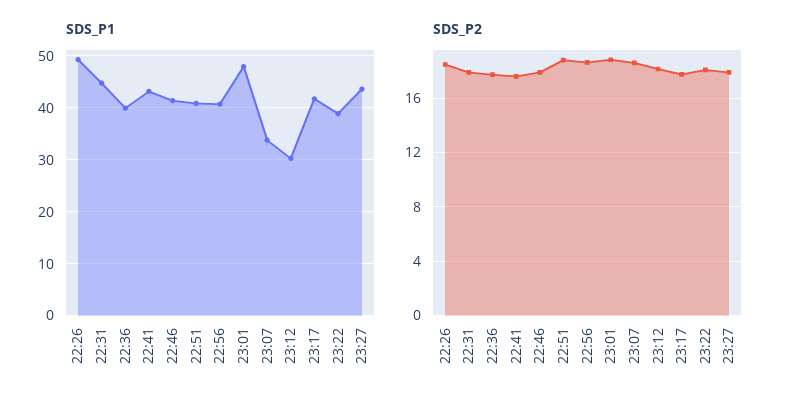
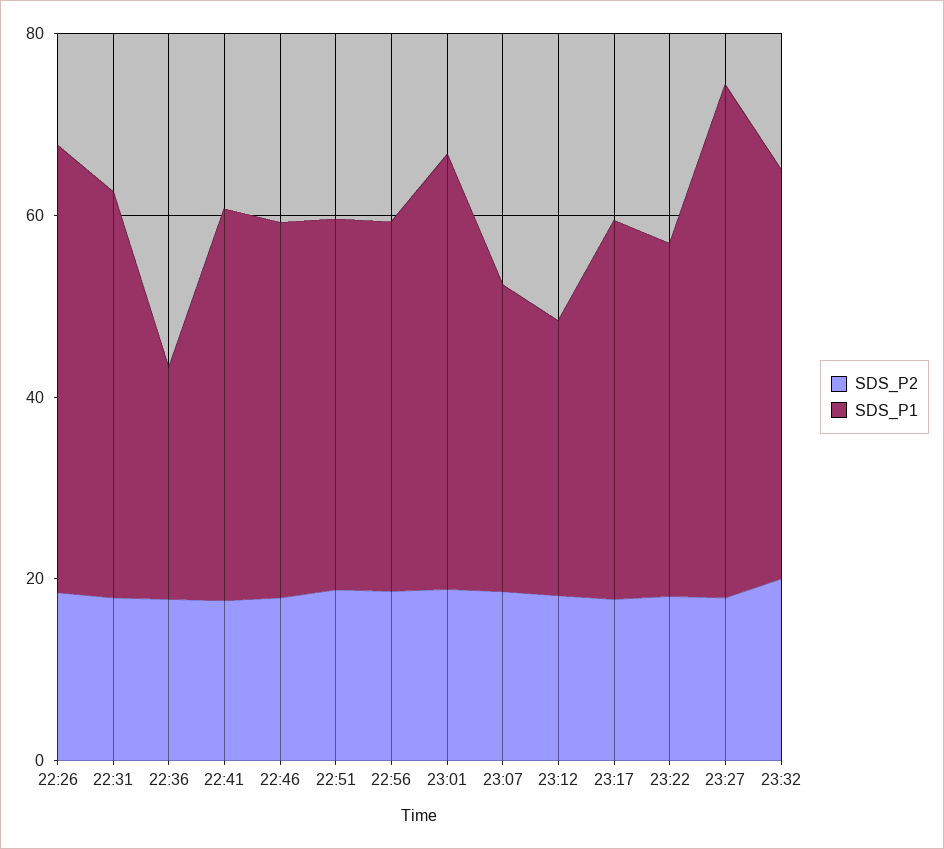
SDS_P1, 22:36: 40 -> 25
SDS_P1, 23:27: 44 -> 55
SDS_P2, 23:32: none -> 20
SDS_P1, 23:32: none -> 45

